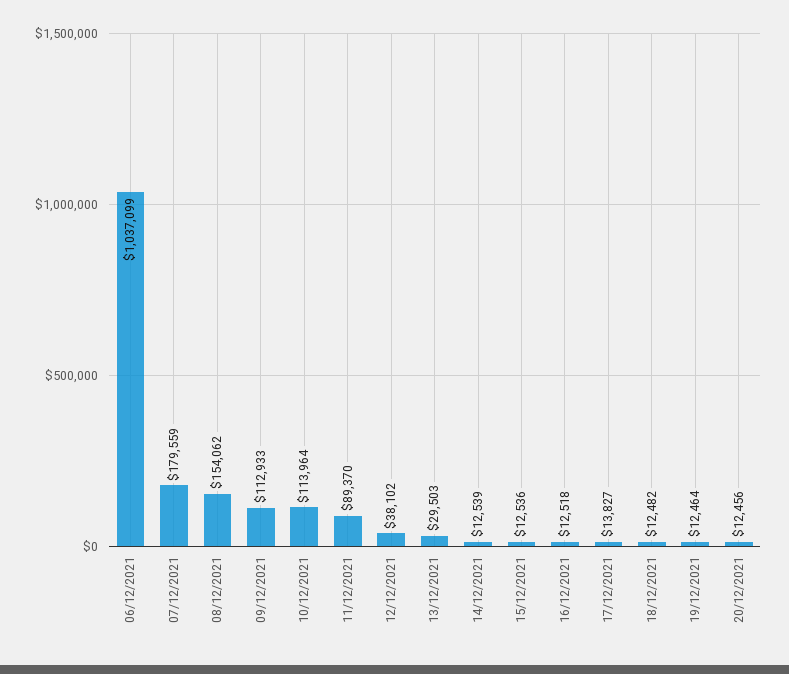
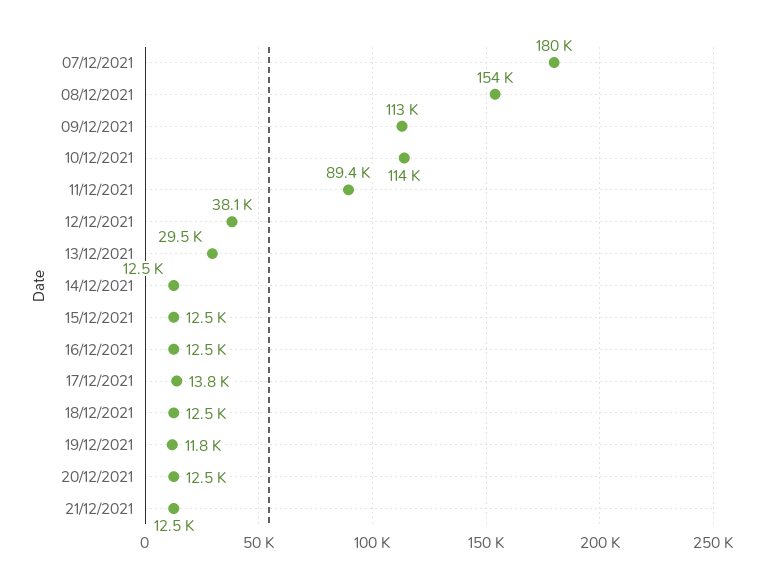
06/12/2021: 1037099 -> none
19/12/2021: 12464 -> 11800
21/12/2021: none -> 12500

